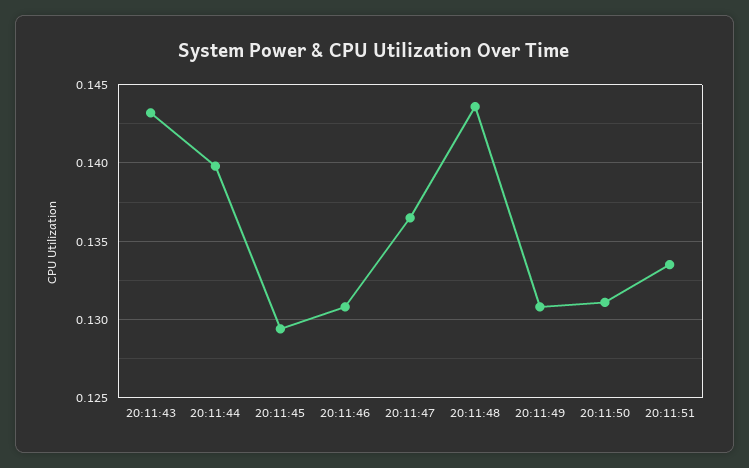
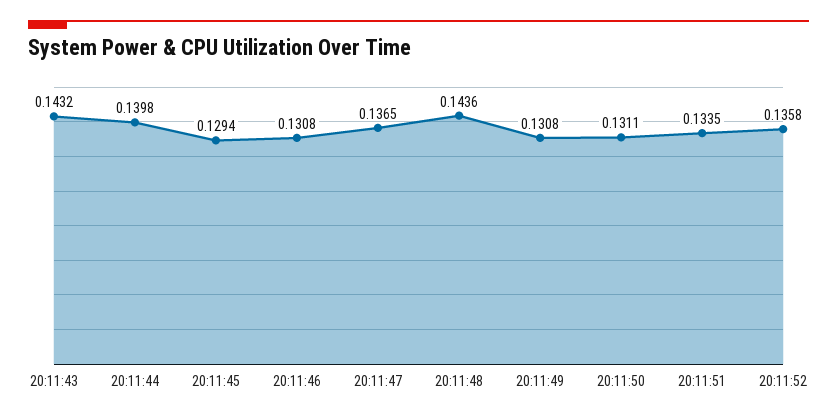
20:11:52: none -> 0.1358

